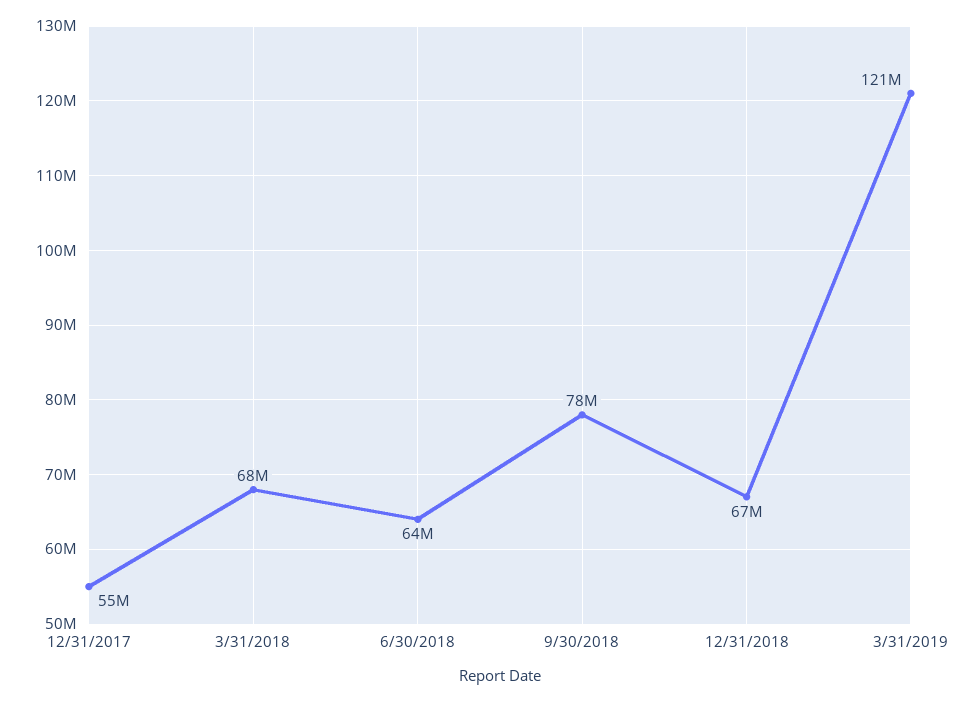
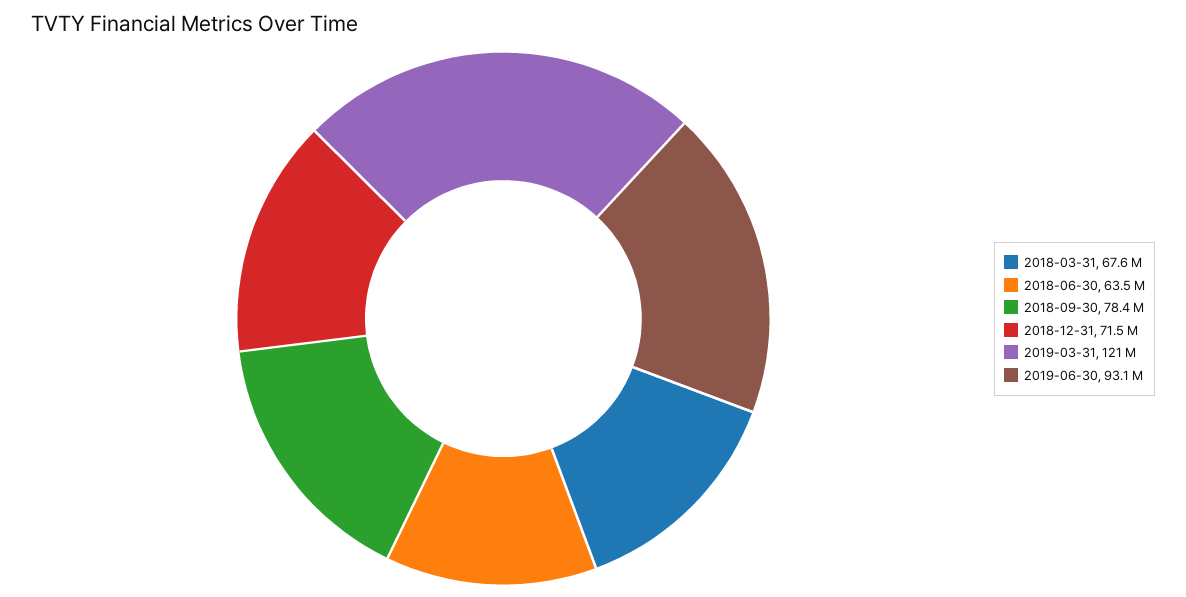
12/31/2017: 55000000 -> none
12/31/2018: 67000000 -> 71500000
2019-06-30: none -> 93100000

